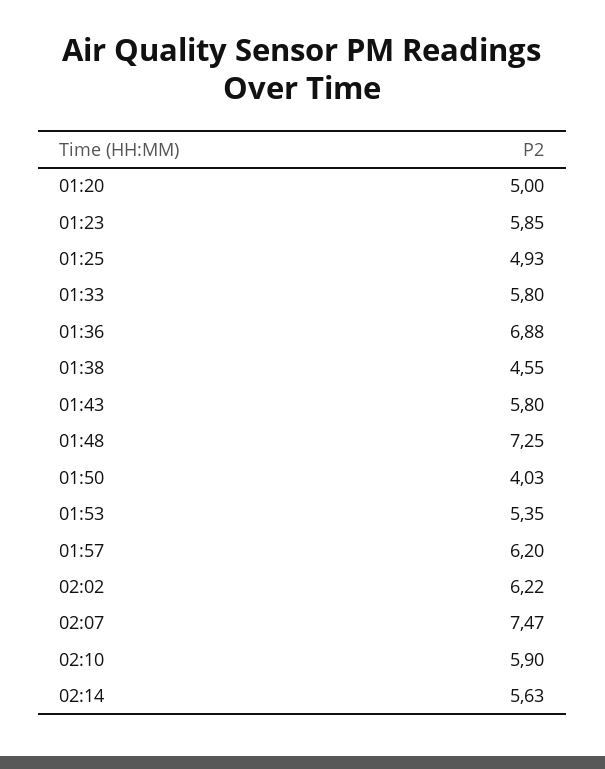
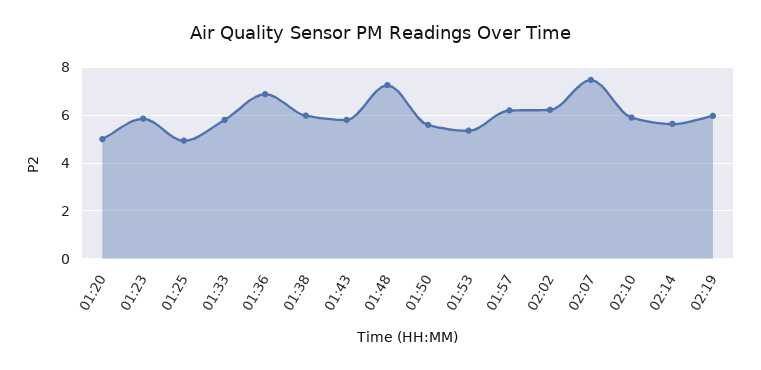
01:38: 4.55 -> 6
01:50: 4.03 -> 5.5
02:19: none -> 6

